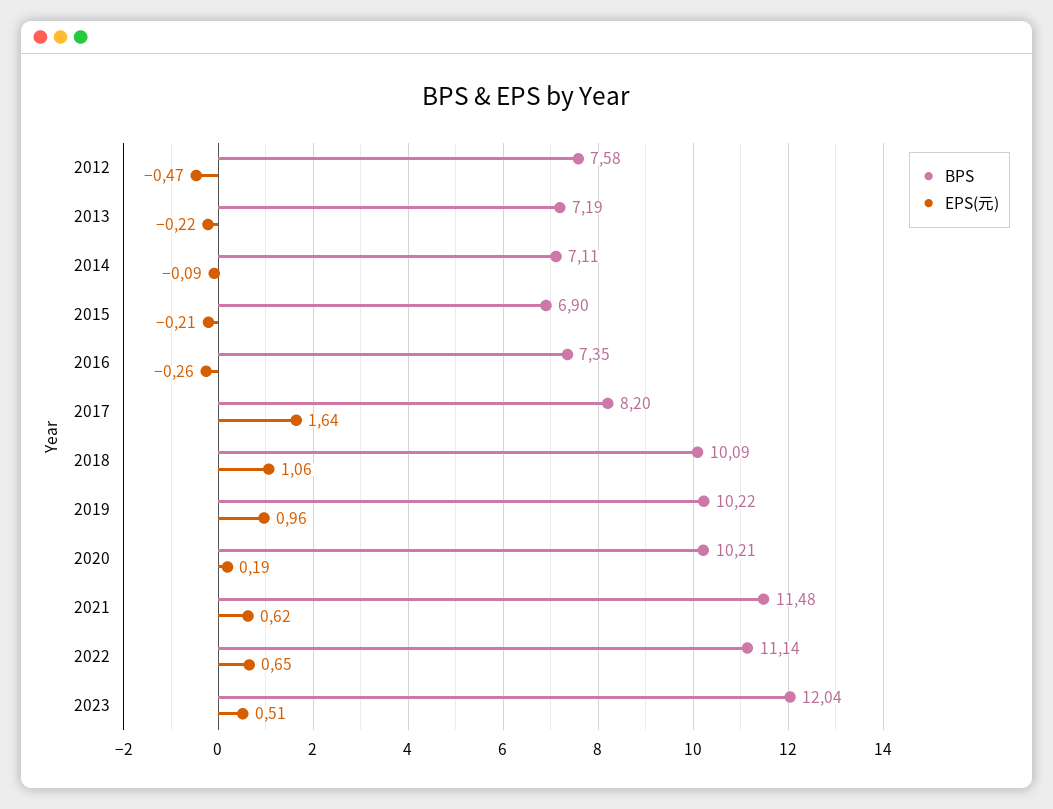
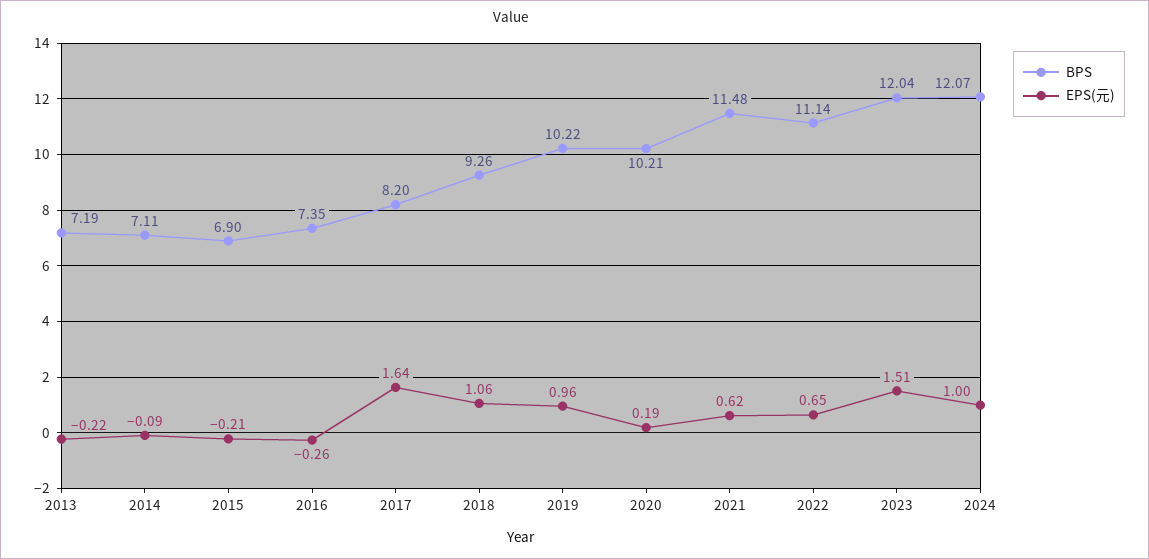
BPS, 2012: 7.58 -> none
EPS(元), 2012: -0.47 -> none
BPS, 2018: 10.09 -> 9.26
EPS(元), 2023: 0.51 -> 1.51
BPS, 2024: none -> 12.07
EPS(元), 2024: none -> 1

